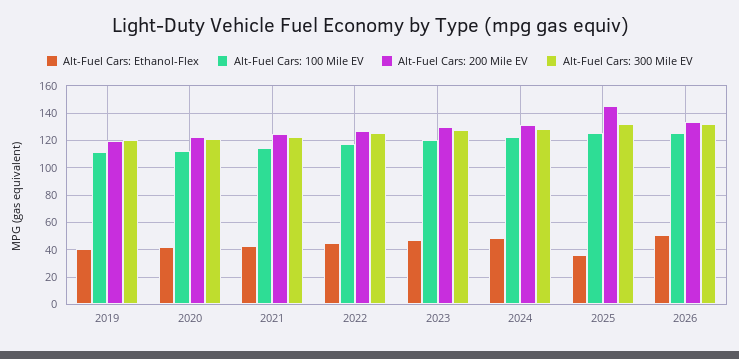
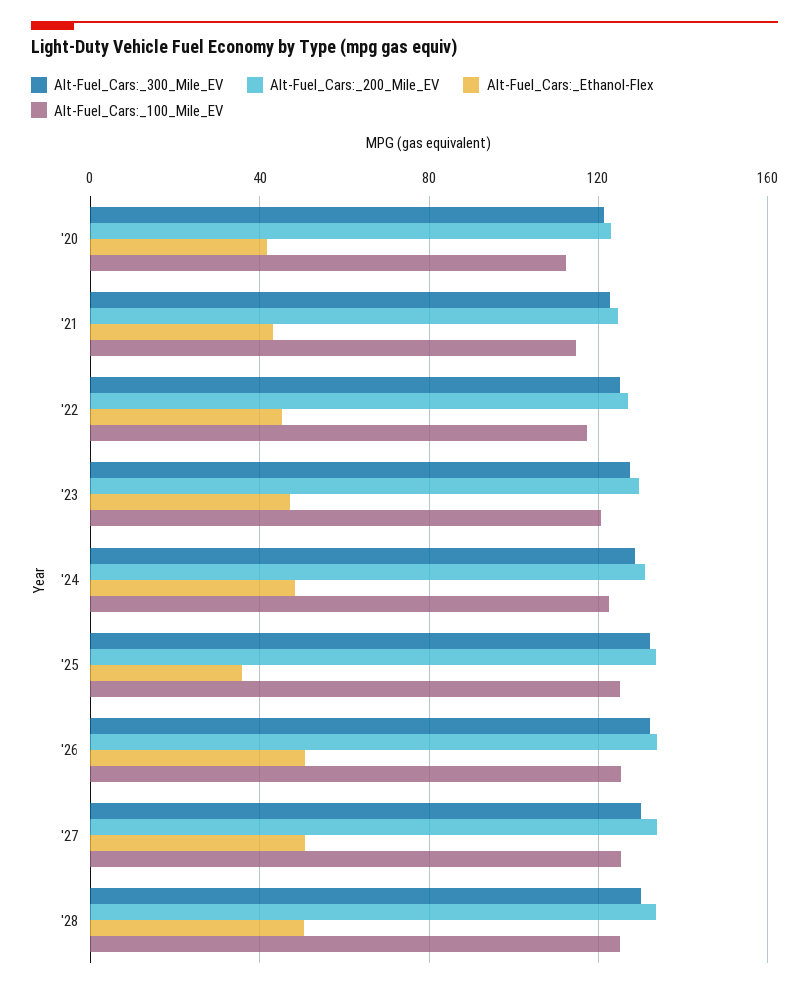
Alt-Fuel Cars: Ethanol-Flex, 2019: 40 -> none
Alt-Fuel Cars: 100 Mile EV, 2019: 110 -> none
Alt-Fuel Cars: 200 Mile EV, 2019: 120 -> none
Alt-Fuel Cars: 300 Mile EV, 2019: 120 -> none
Alt-Fuel Cars: 200 Mile EV, 2025: 145 -> 135
Alt-Fuel Cars: 300 Mile EV, '27: none -> 130
Alt-Fuel Cars: 200 Mile EV, '27: none -> 135
Alt-Fuel Cars: Ethanol-Flex, '27: none -> 50
Alt-Fuel Cars: 100 Mile EV, '27: none -> 125
Alt-Fuel Cars: 300 Mile EV, '28: none -> 130
Alt-Fuel Cars: 200 Mile EV, '28: none -> 135
Alt-Fuel Cars: Ethanol-Flex, '28: none -> 50
Alt-Fuel Cars: 100 Mile EV, '28: none -> 125

